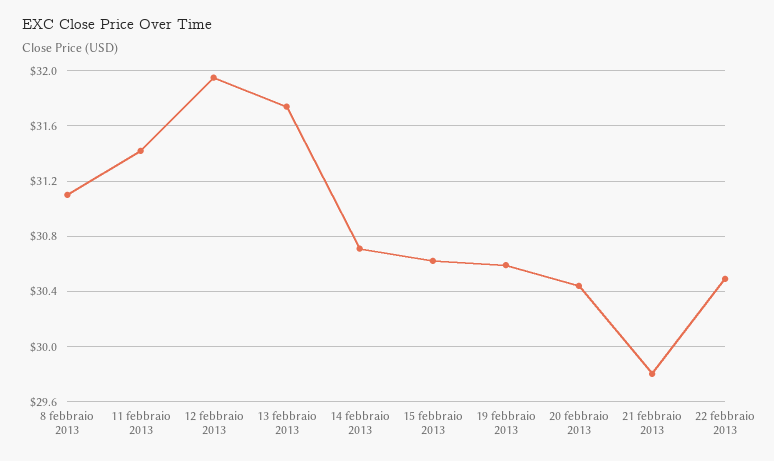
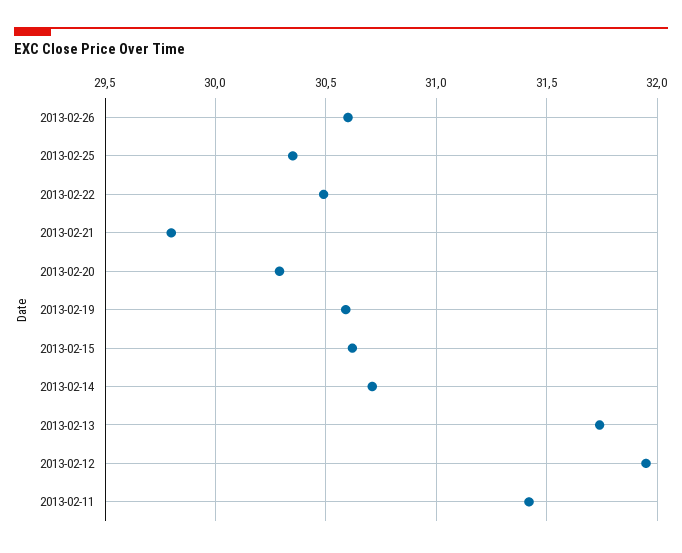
8 febbraio 2013: 31.1 -> none
20 febbraio 2013: 30.45 -> 30.3
2013-02-26: none -> 30.6
2013-02-25: none -> 30.35

